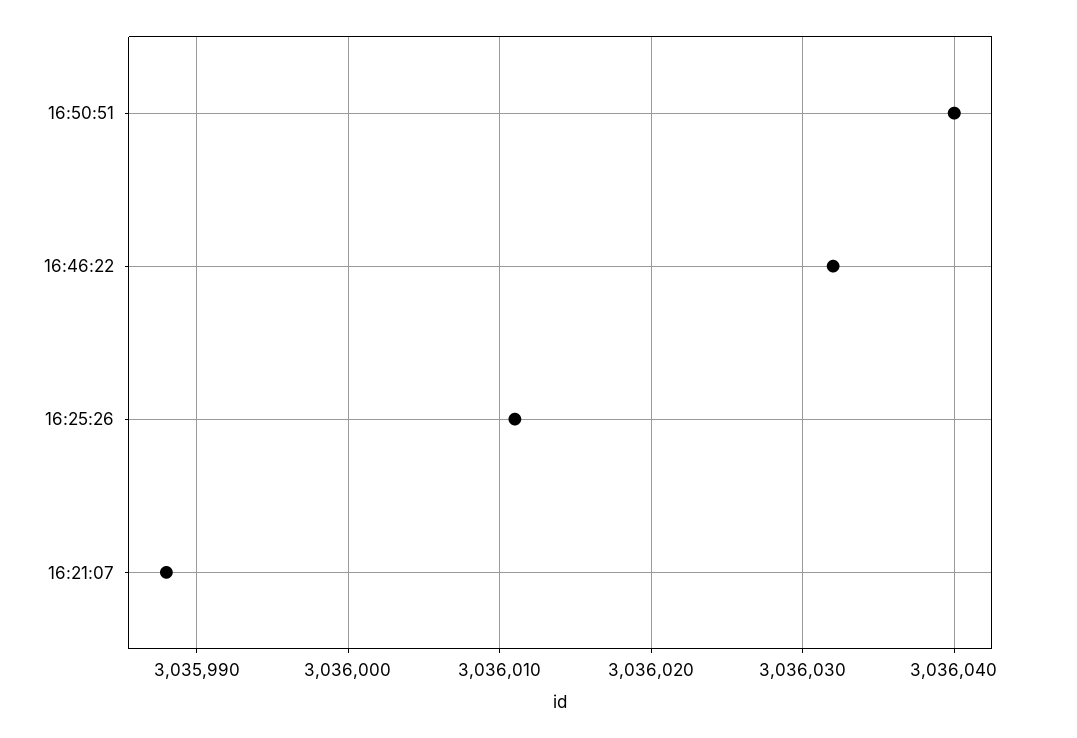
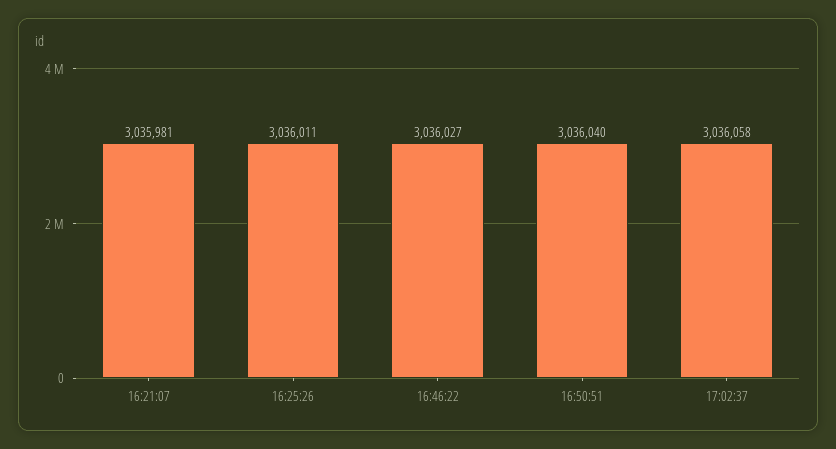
16:46:22: 3036032 -> 3036027
16:21:07: 3035988 -> 3035981
17:02:37: none -> 3036058

